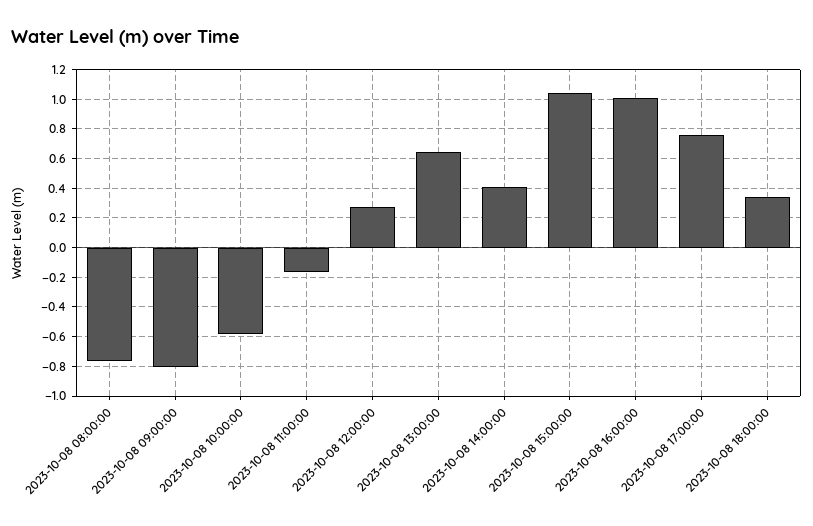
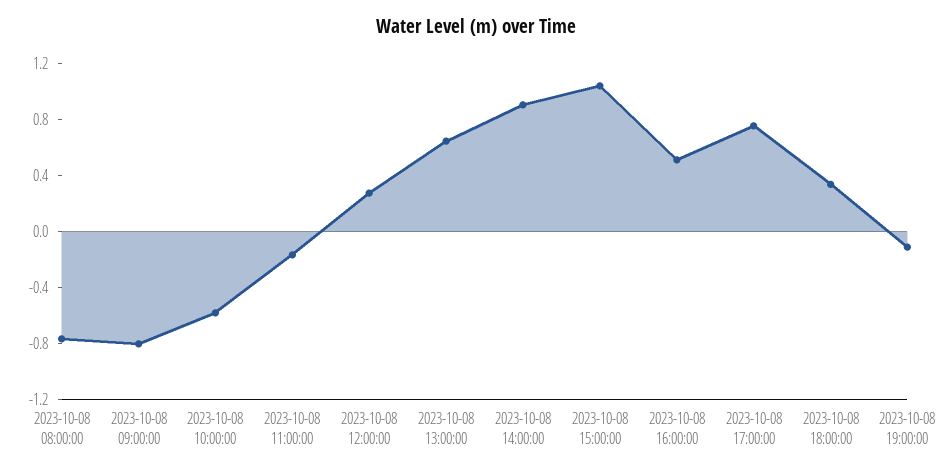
2023-10-08 14:00:00: 0.4 -> 0.9
2023-10-08 16:00:00: 1 -> 0.5
2023-10-08 19:00:00: none -> -0.1

